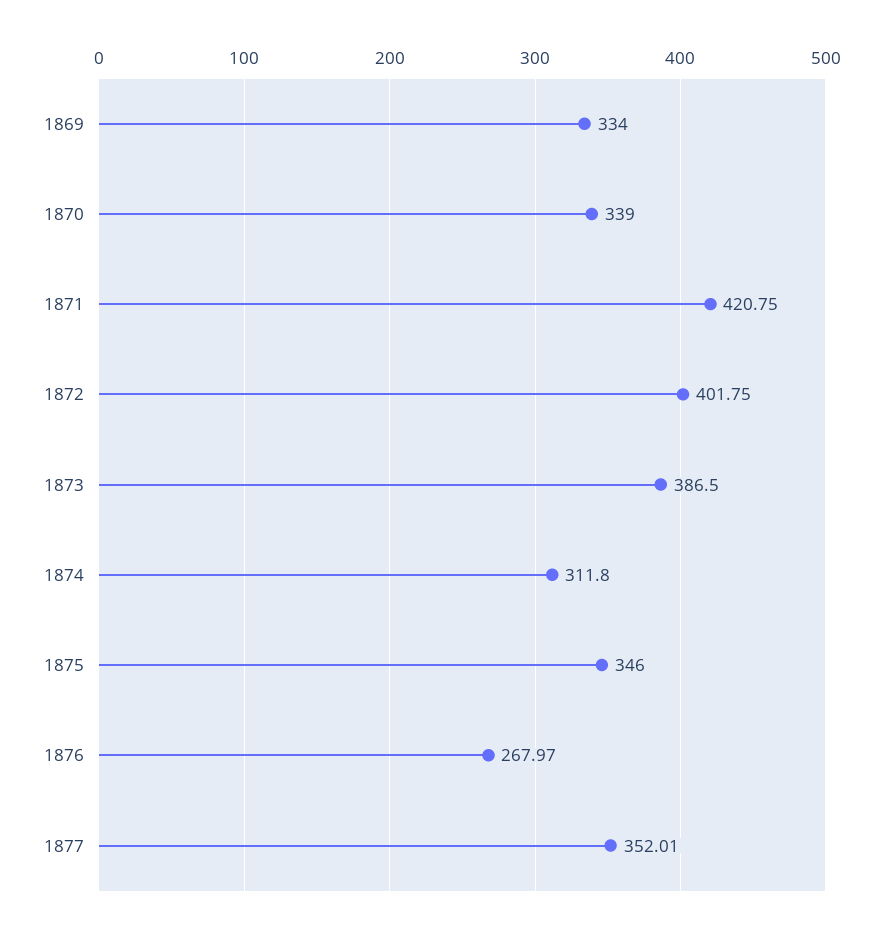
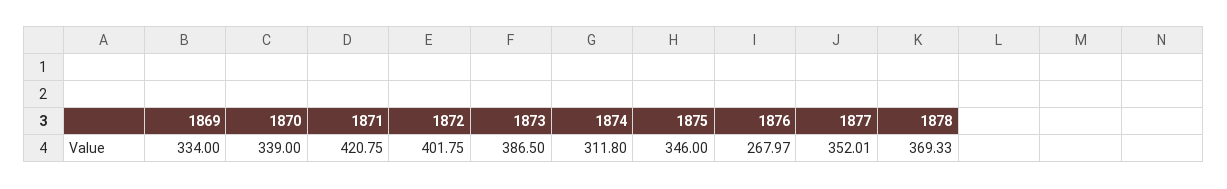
1878: none -> 369.33

